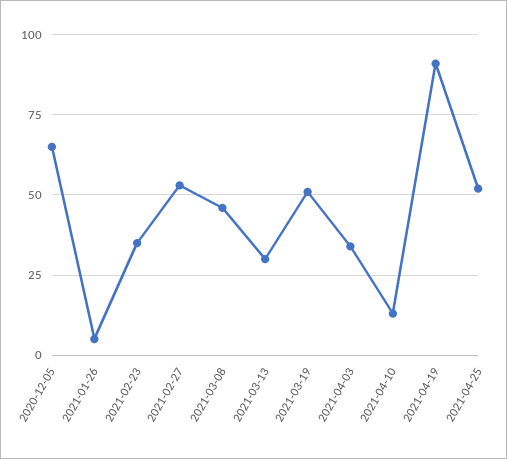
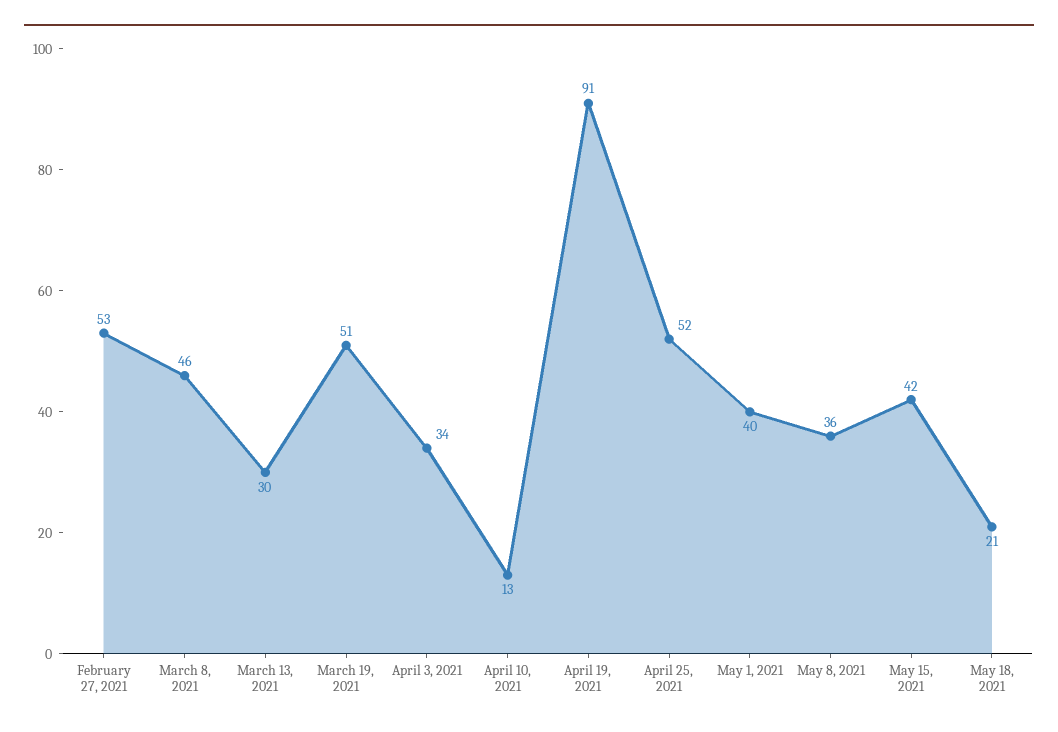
2020-12-05: 65 -> none
2021-01-26: 5 -> none
2021-02-23: 35 -> none
May 1, 2021: none -> 40
May 8, 2021: none -> 36
May 15, 2021: none -> 42
May 18, 2021: none -> 21

